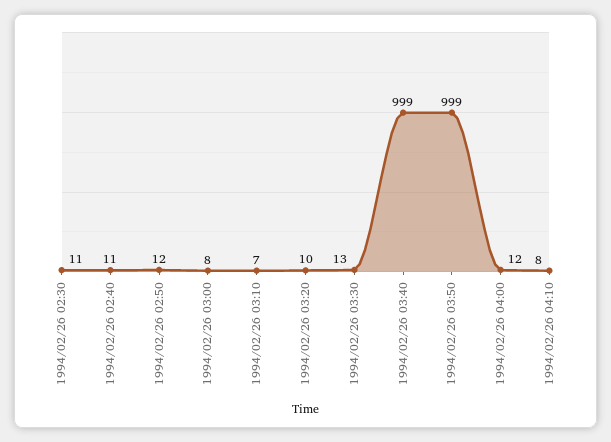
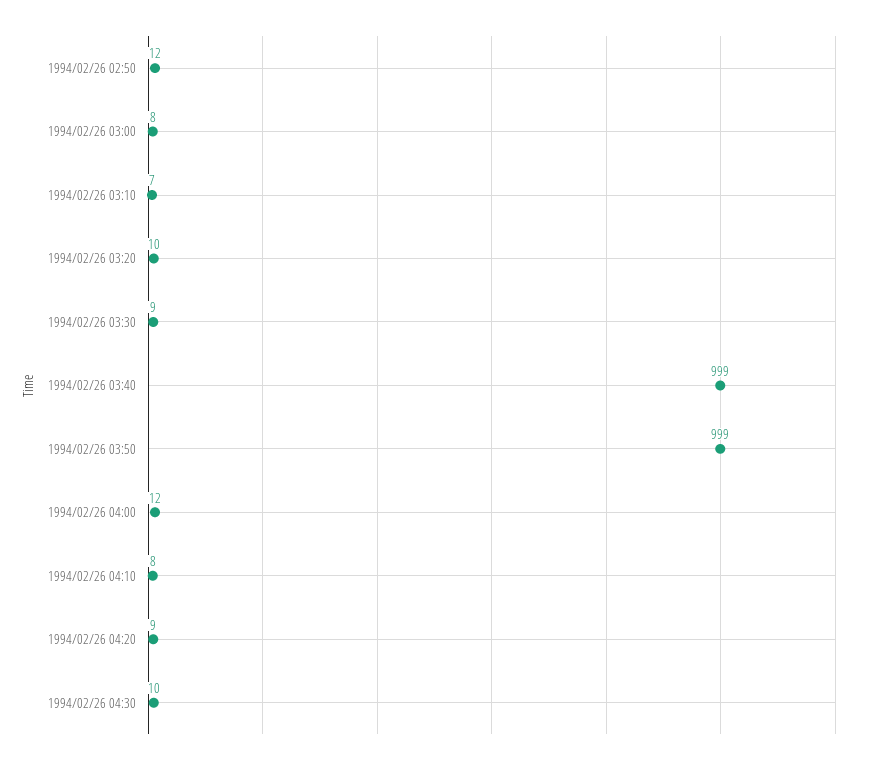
1994/02/26 02:30: 11 -> none
1994/02/26 02:40: 11 -> none
1994/02/26 03:30: 13 -> 9
1994/02/26 04:20: none -> 9
1994/02/26 04:30: none -> 10

